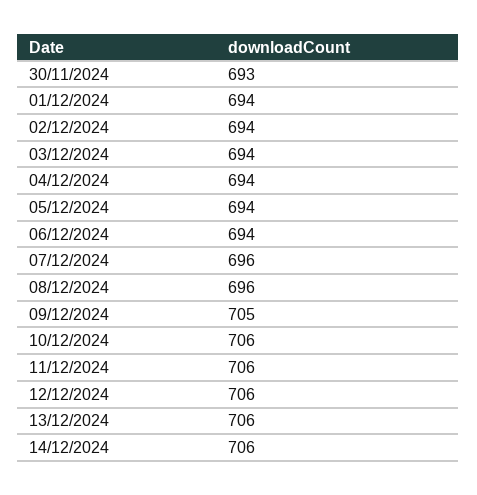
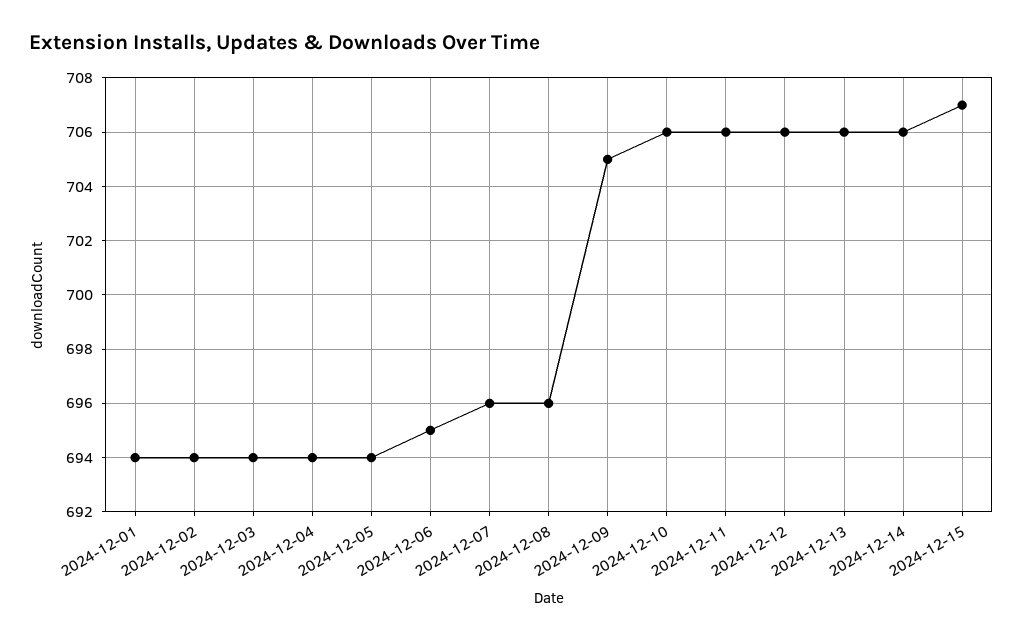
30/11/2024: 693 -> none
06/12/2024: 694 -> 695
2024-12-15: none -> 707

